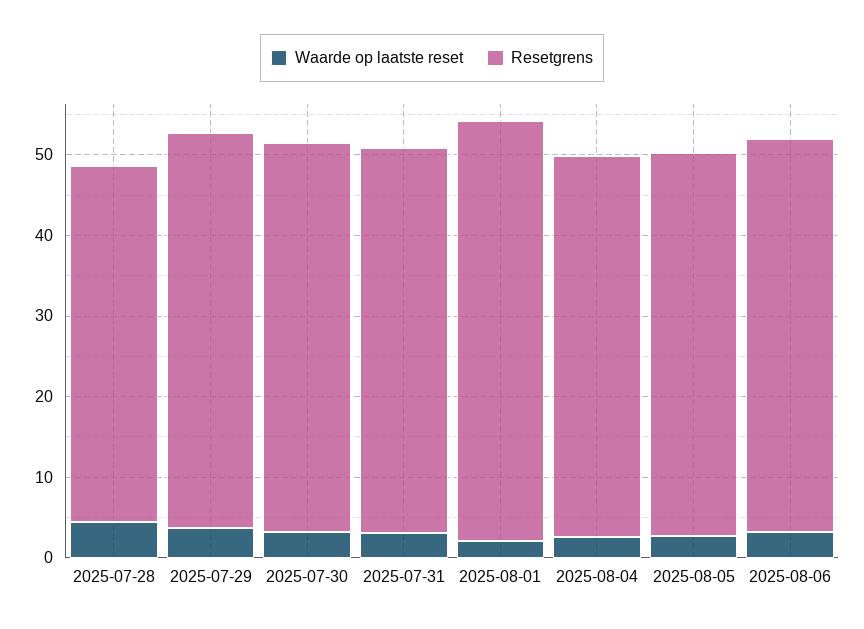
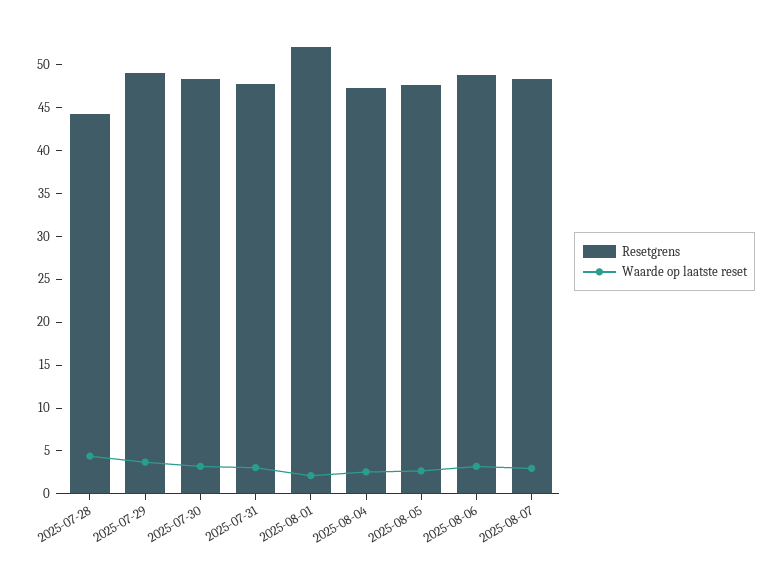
Resetgrens, 2025-08-07: none -> 48
Waarde op laatste reset, 2025-08-07: none -> 3

